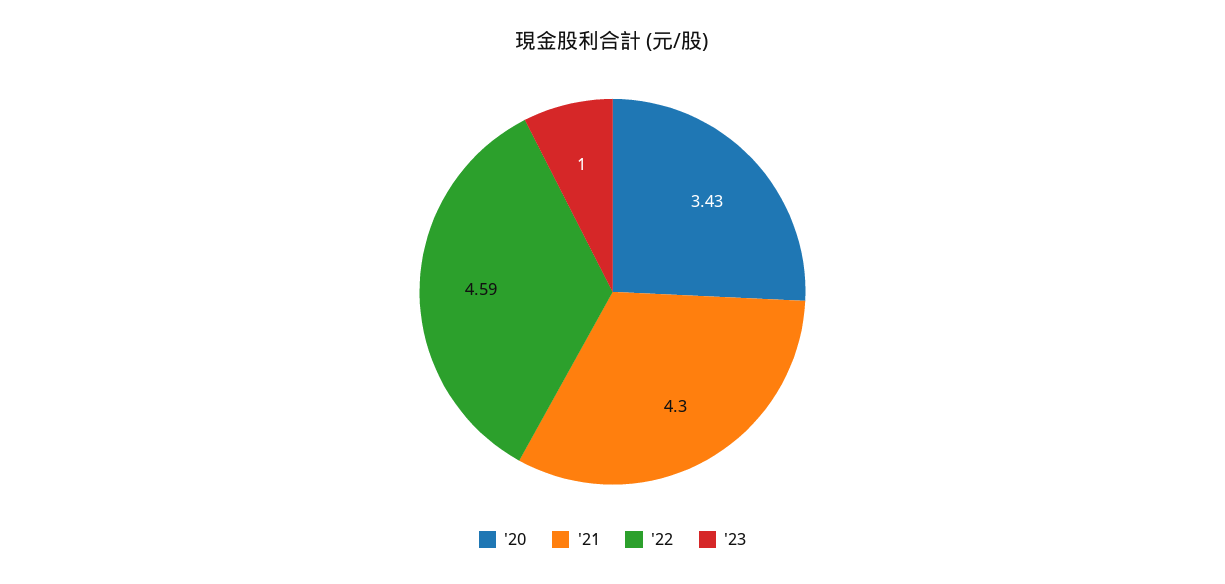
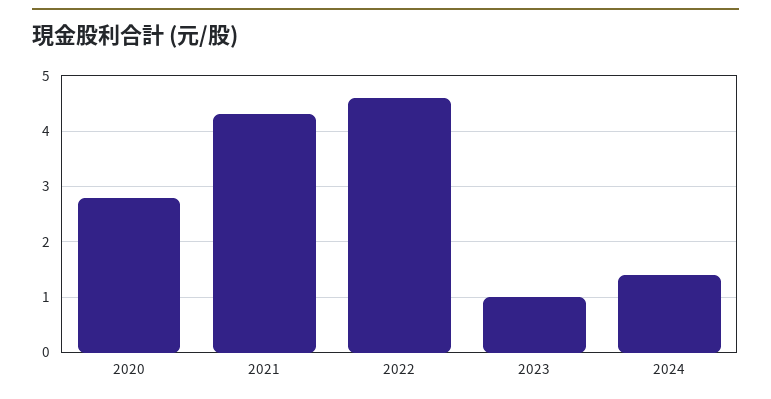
'20: 3.43 -> 2.8
2024: none -> 1.4

